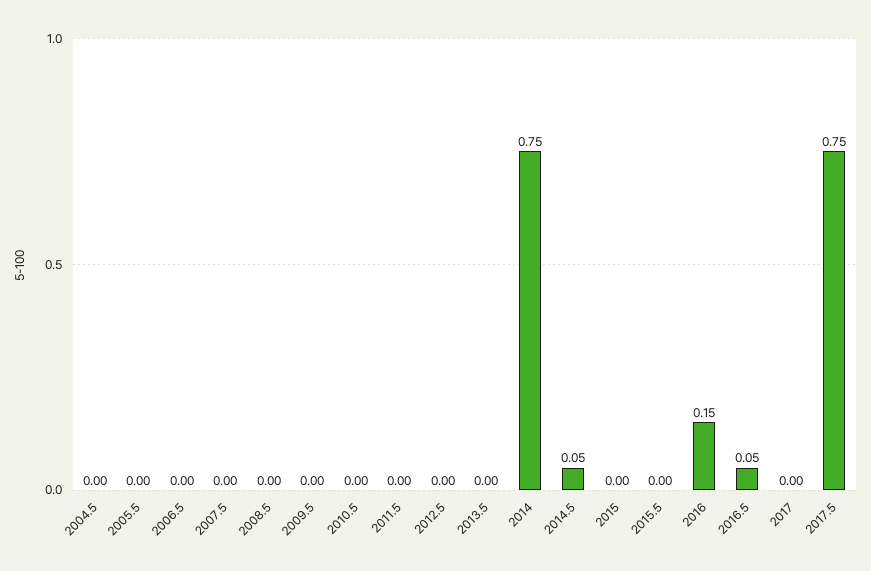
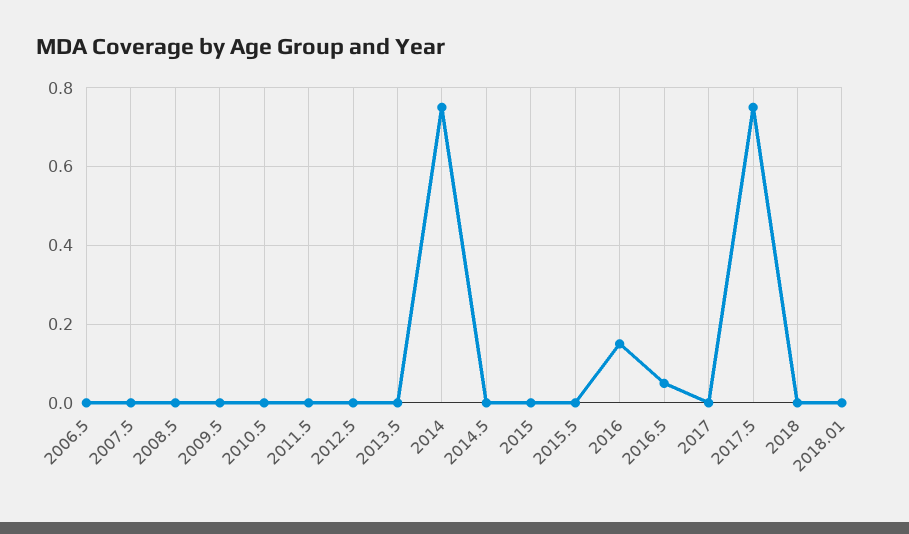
2004.5: 0 -> none
2005.5: 0 -> none
2014.5: 0.05 -> 0
2018: none -> 0
2018.01: none -> 0

